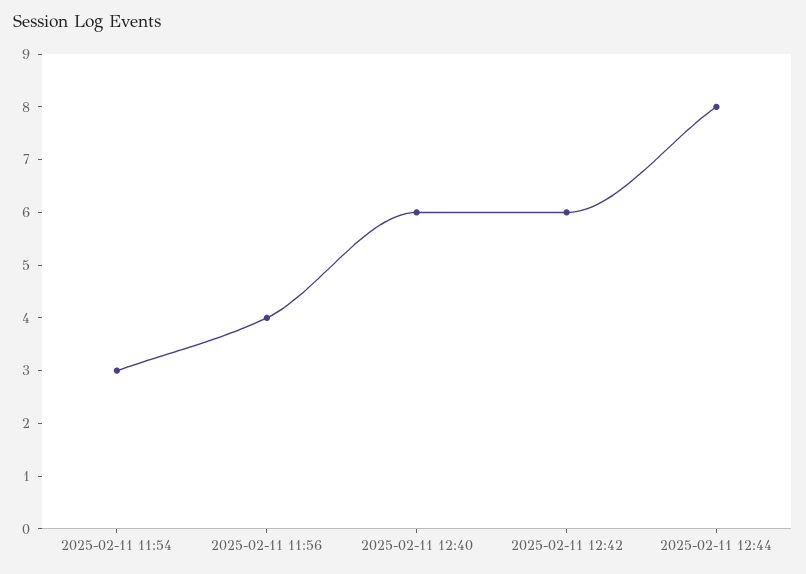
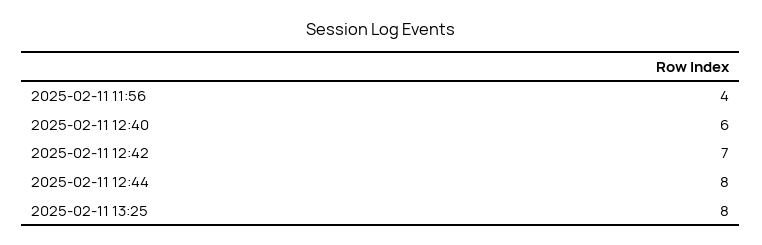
2025-02-11 11:54: 3 -> none
2025-02-11 12:42: 6 -> 7
2025-02-11 13:25: none -> 8

